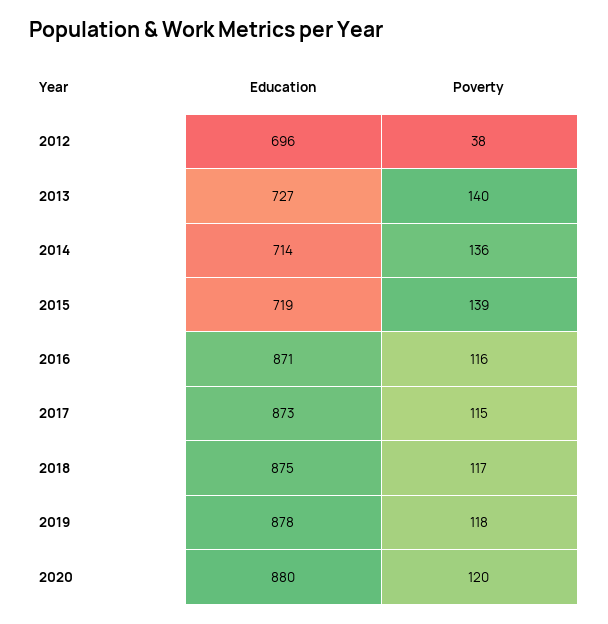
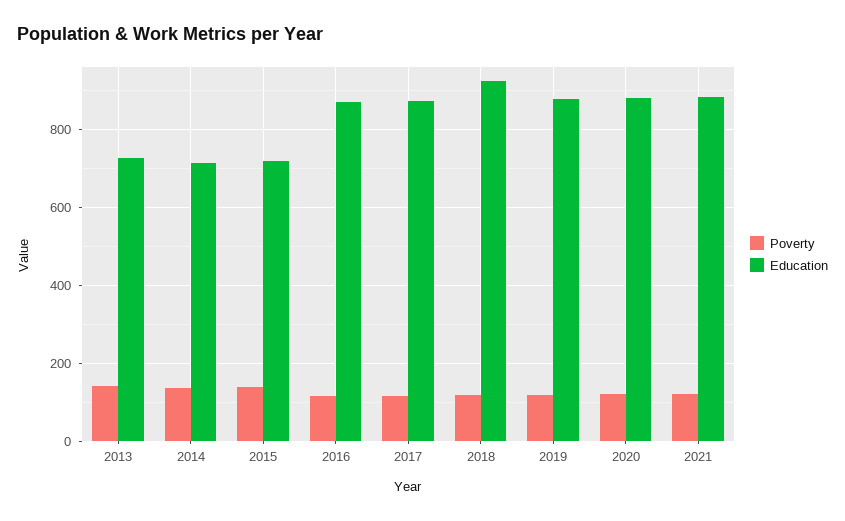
Education, 2012: 696 -> none
Poverty, 2012: 38 -> none
Education, 2018: 875 -> 920
Poverty, 2021: none -> 120
Education, 2021: none -> 880

